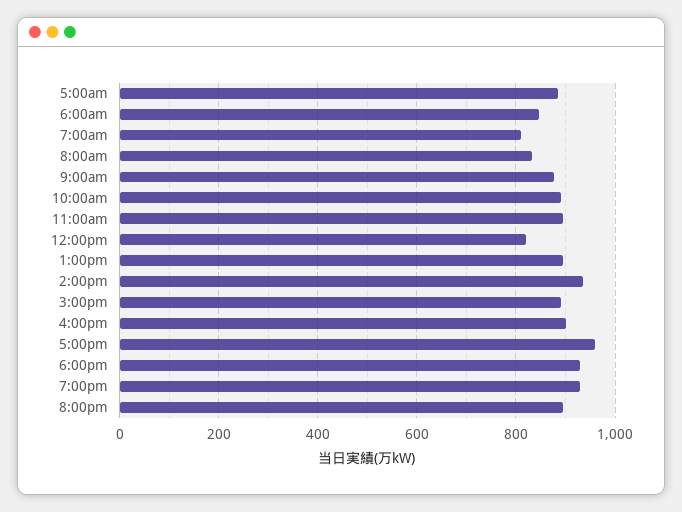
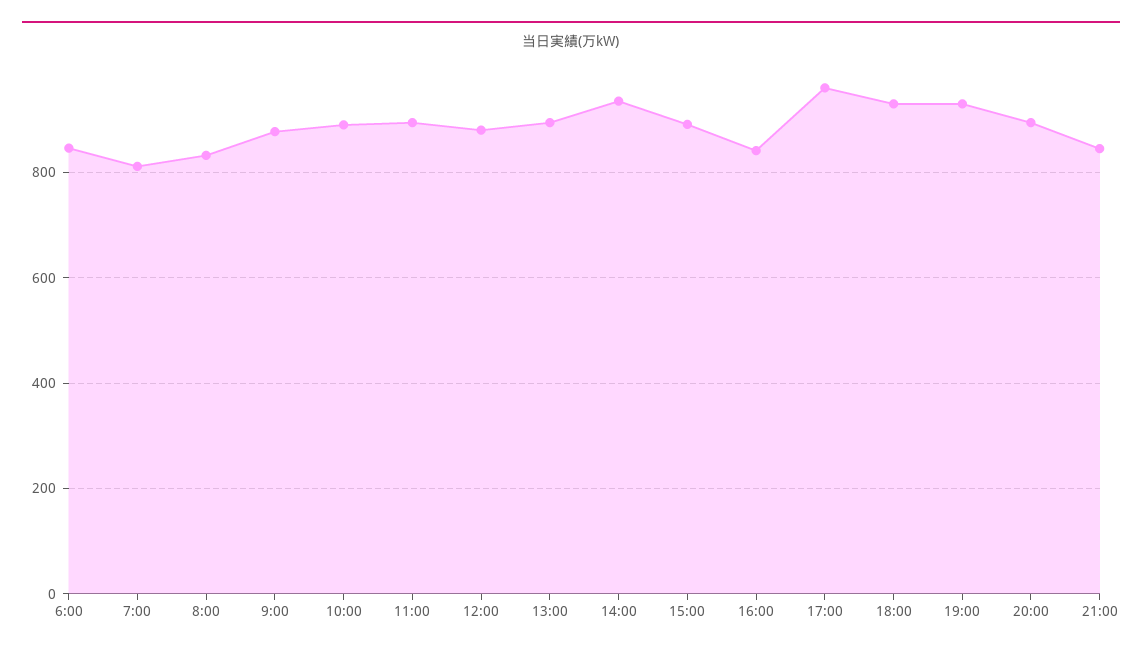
5:00am: 880 -> none
12:00pm: 820 -> 880
4:00pm: 900 -> 840
21:00: none -> 840

